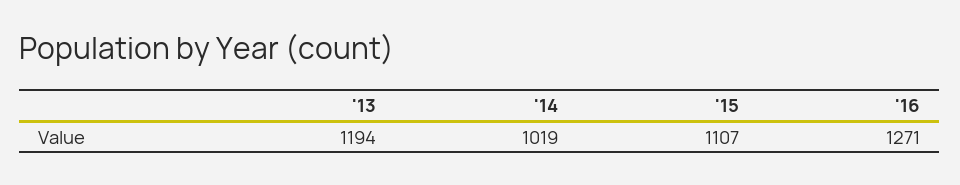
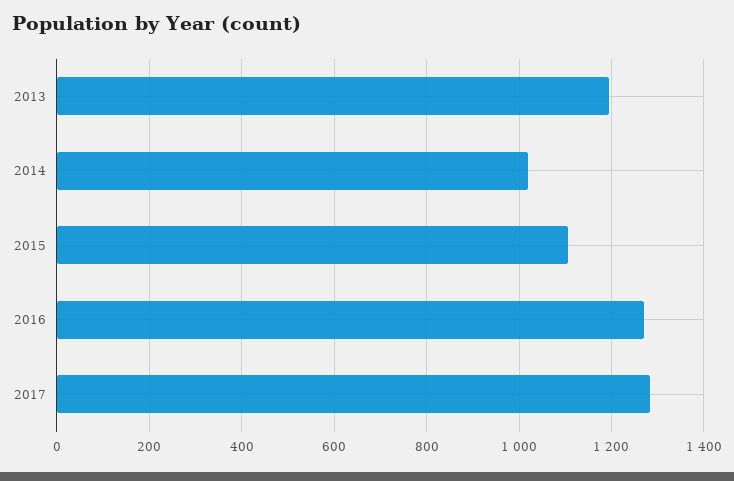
2017: none -> 1280

